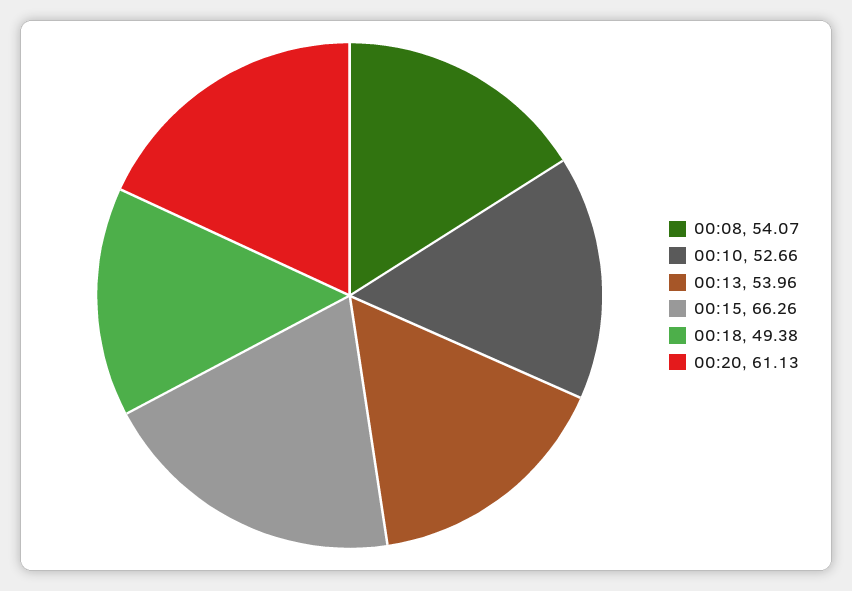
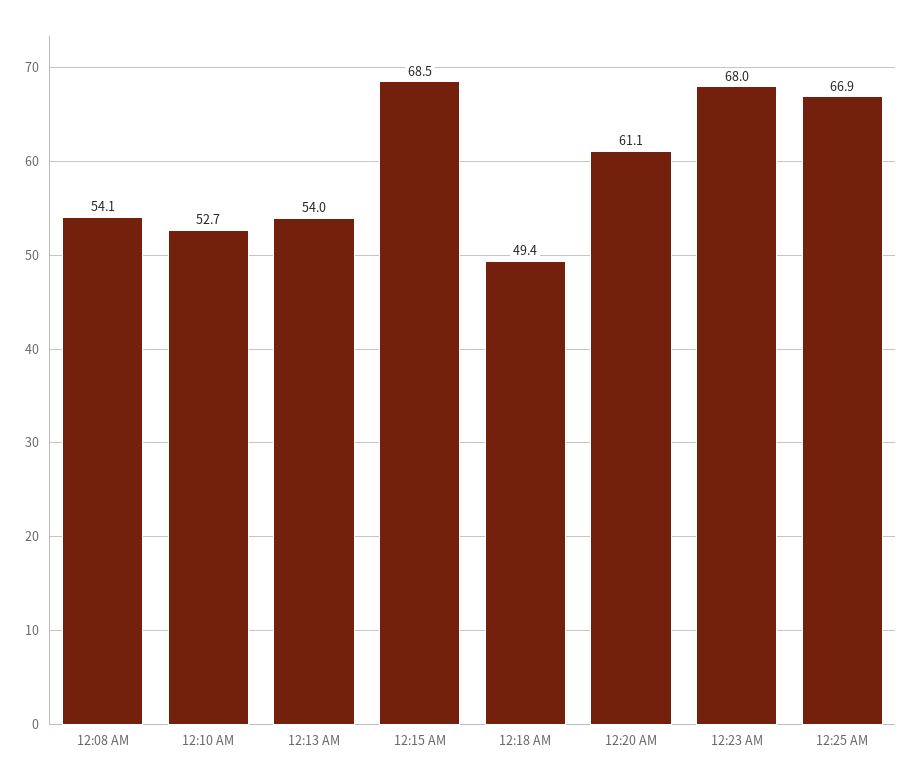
00:15: 66.26 -> 68.5
12:23 AM: none -> 68
12:25 AM: none -> 66.9

